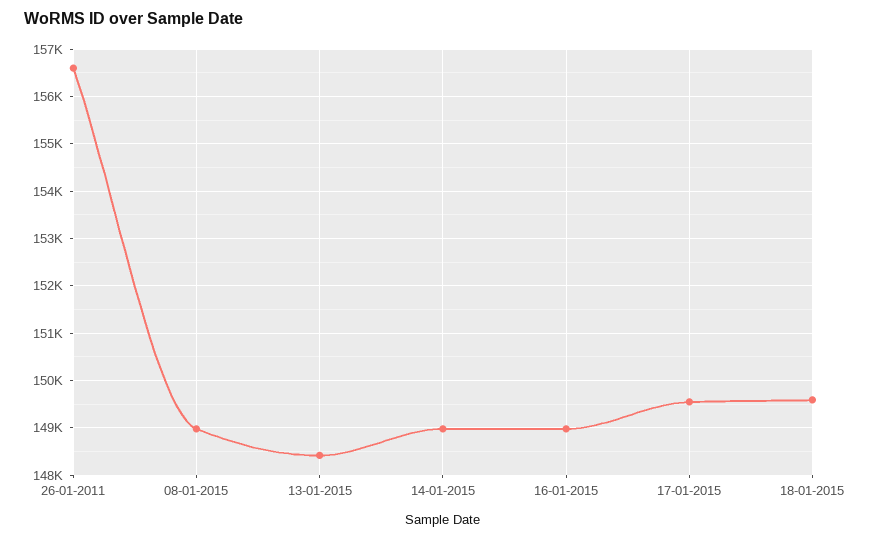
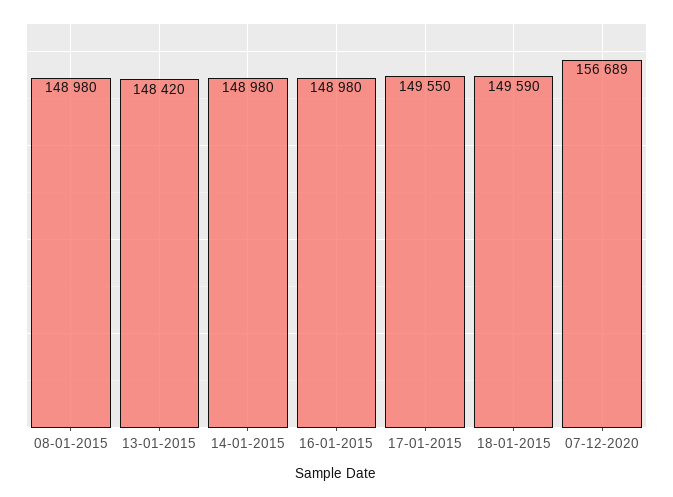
26-01-2011: 156600 -> none
07-12-2020: none -> 156689

